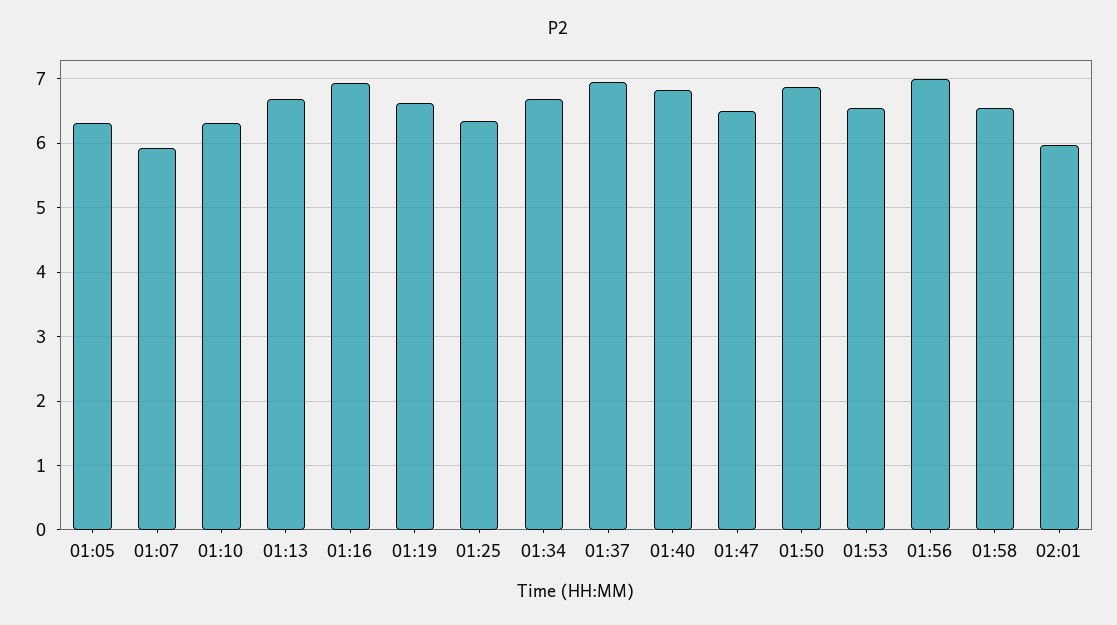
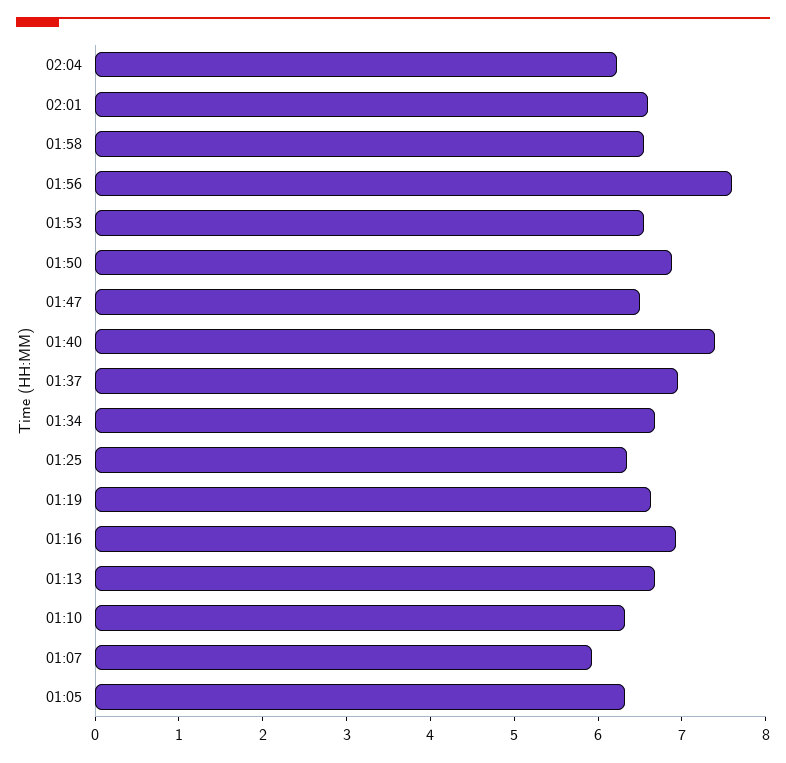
01:40: 6.8 -> 7.4
01:56: 7 -> 7.6
02:01: 6 -> 6.6
02:04: none -> 6.2

